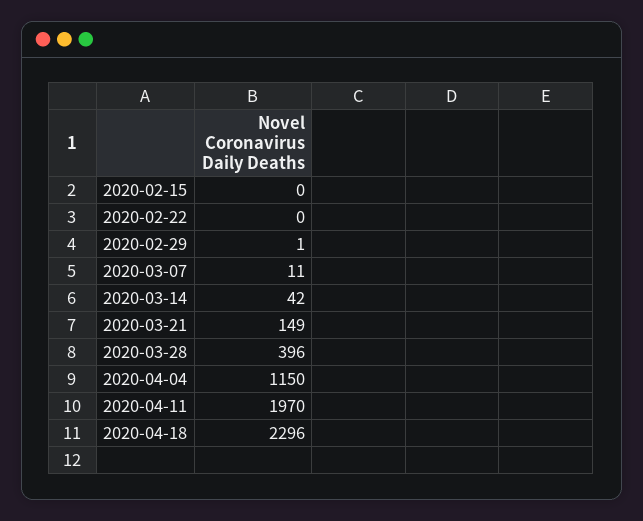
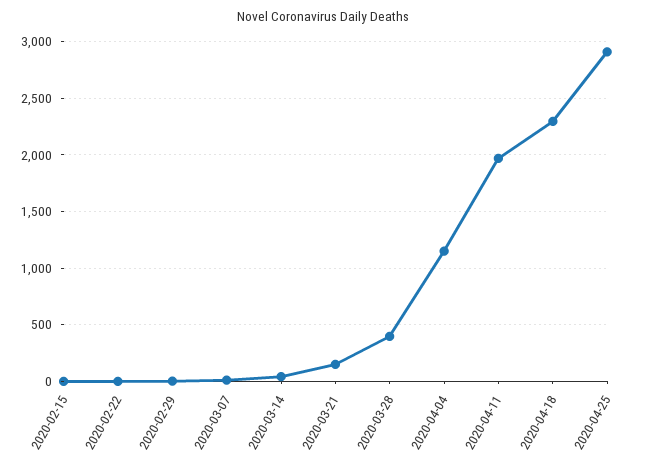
2020-04-25: none -> 2900

